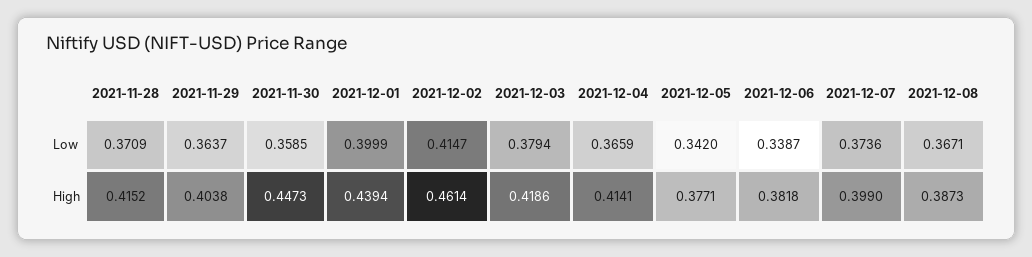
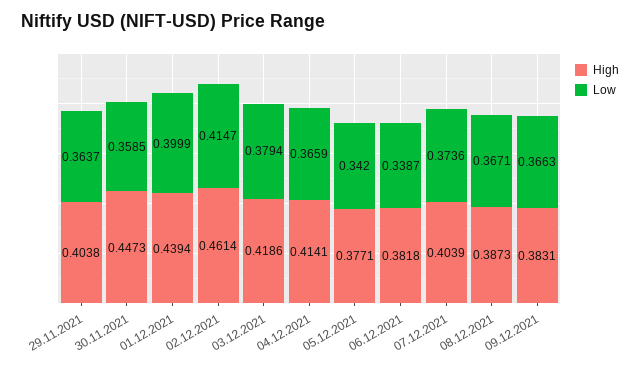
Low, 2021-11-28: 0.3709 -> none
High, 2021-11-28: 0.4152 -> none
High, 2021-12-07: 0.399 -> 0.4039
High, 09.12.2021: none -> 0.3831
Low, 09.12.2021: none -> 0.3663

